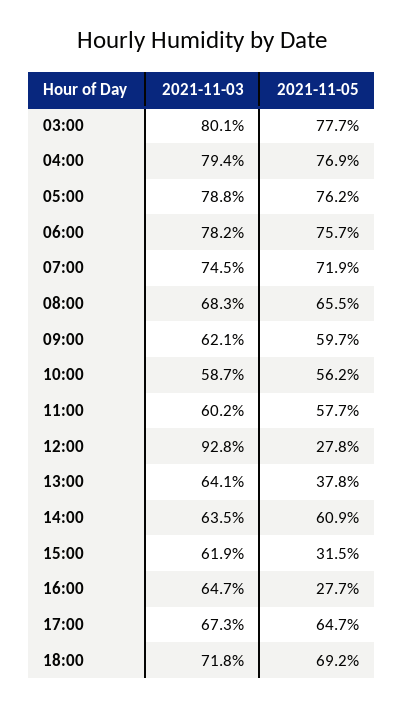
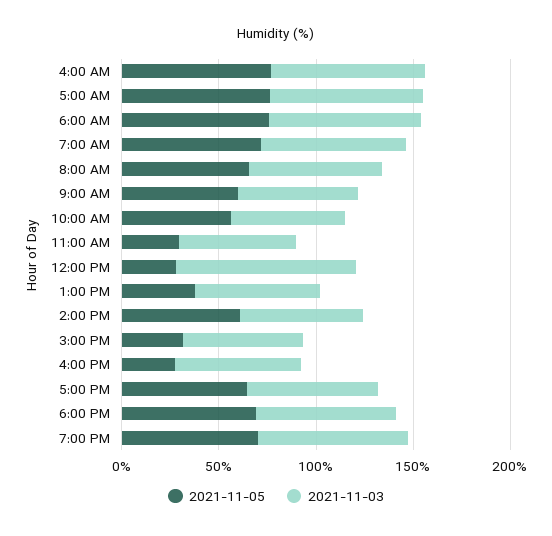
2021-11-03, 03:00: 80.1 -> none
2021-11-05, 03:00: 77.7 -> none
2021-11-05, 11:00: 57.7 -> 30
2021-11-05, 7:00 PM: none -> 70
2021-11-03, 7:00 PM: none -> 80

